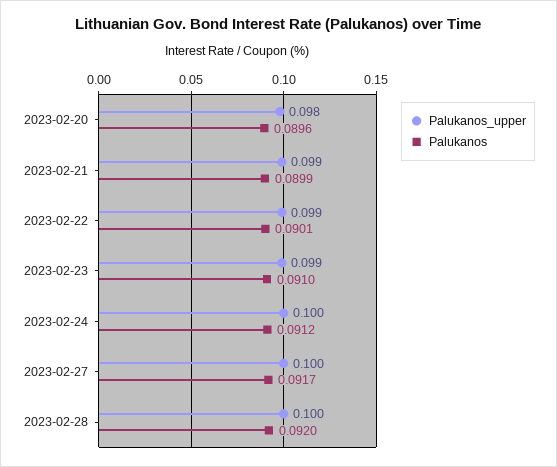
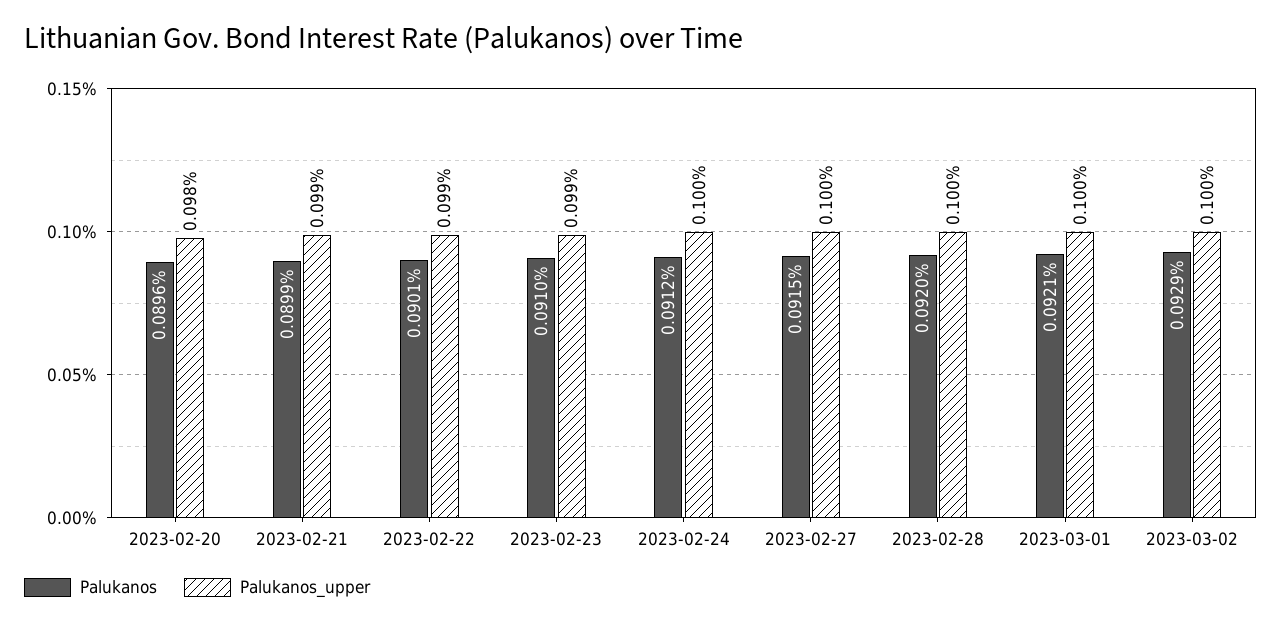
Palukanos, 2023-02-27: 0.0917 -> 0.0915
Palukanos, 2023-03-01: none -> 0.0921
Palukanos_upper, 2023-03-01: none -> 0.1
Palukanos, 2023-03-02: none -> 0.0929
Palukanos_upper, 2023-03-02: none -> 0.1

